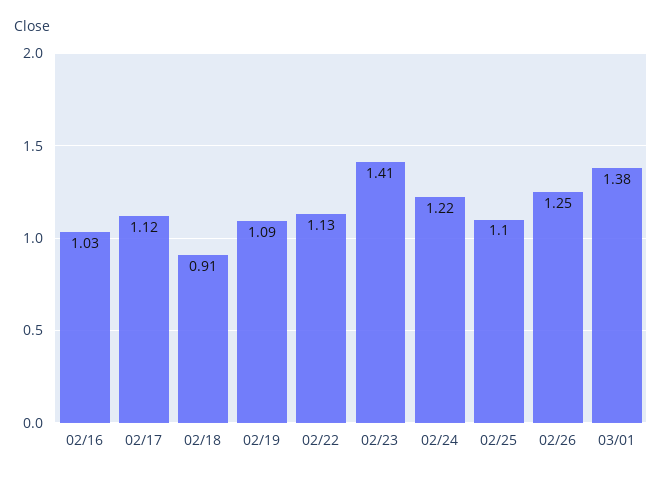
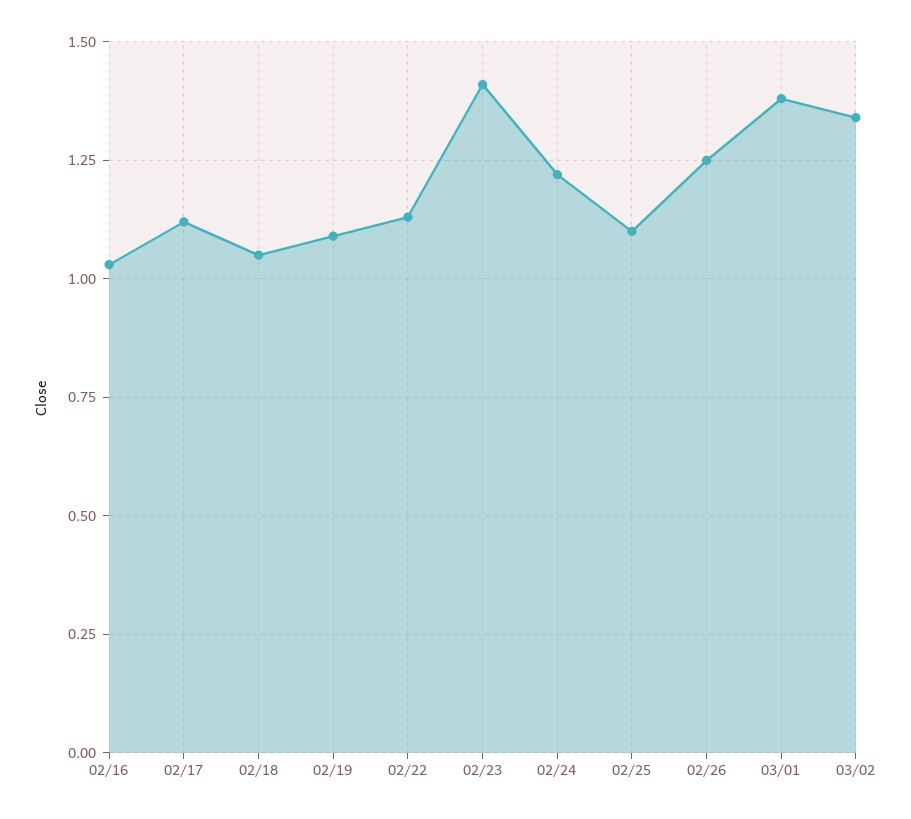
02/18: 0.91 -> 1.05
03/02: none -> 1.35

